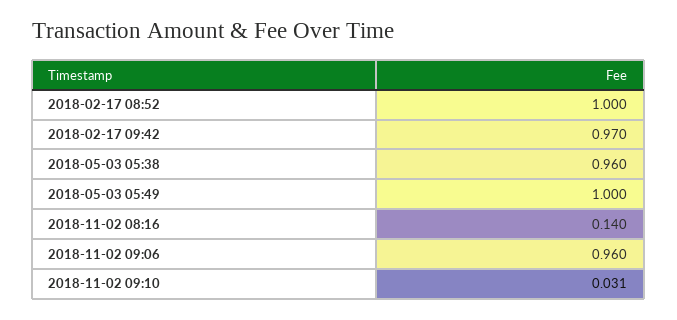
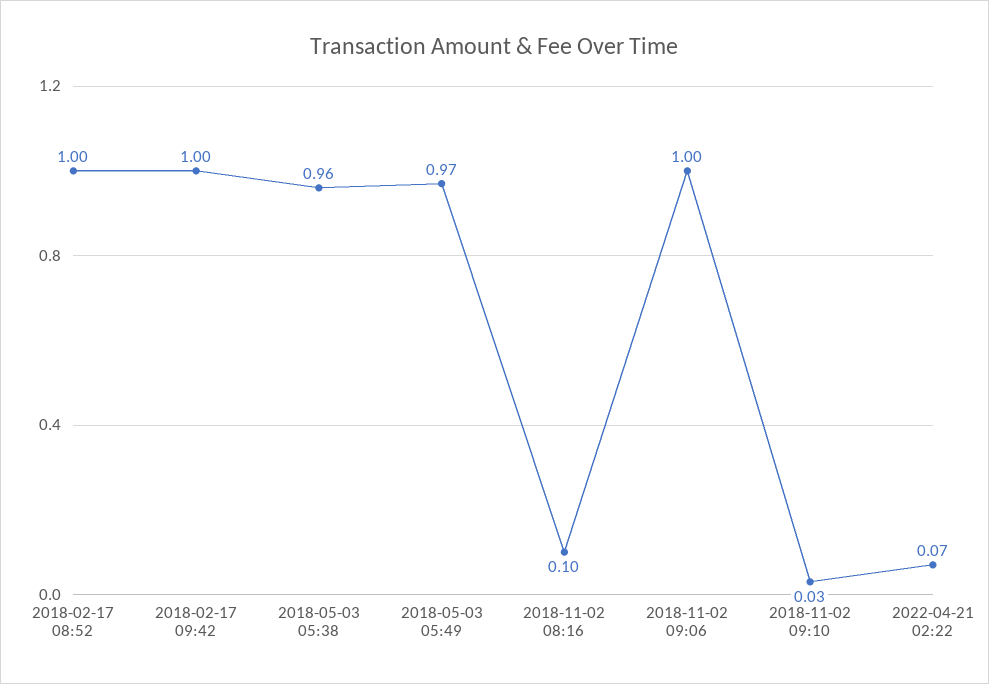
2018-02-17 09:42: 0.97 -> 1
2018-05-03 05:49: 1 -> 0.97
2018-11-02 08:16: 0.14 -> 0.1
2018-11-02 09:06: 0.96 -> 1
2022-04-21 02:22: none -> 0.07

